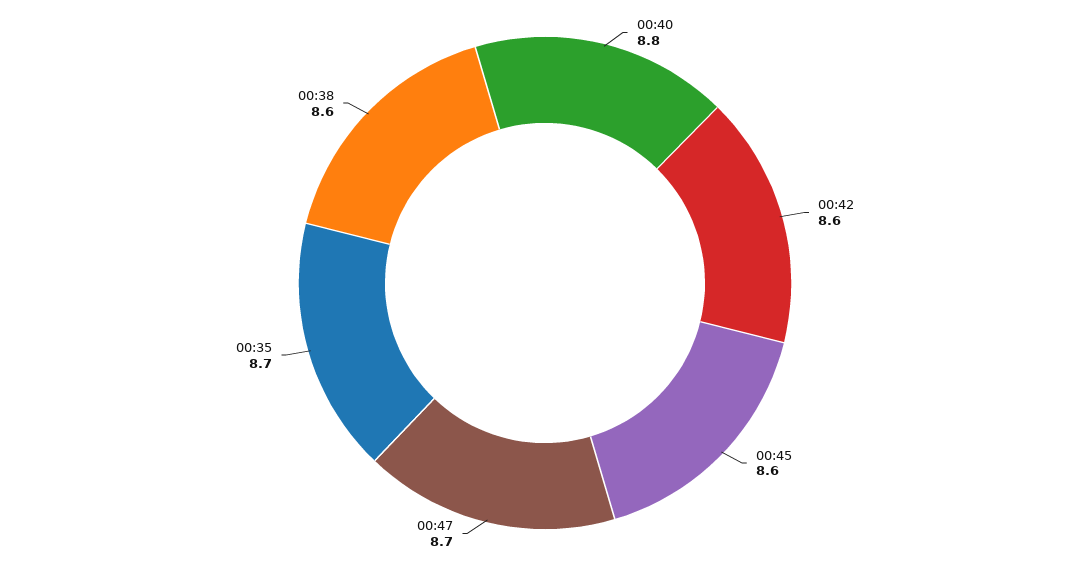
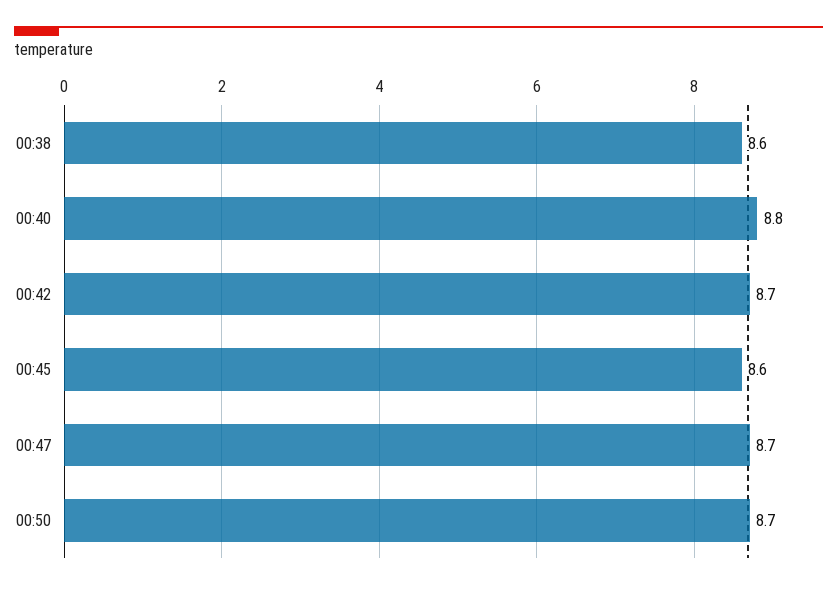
00:42: 8.6 -> 8.7
00:35: 8.7 -> none
00:50: none -> 8.7

